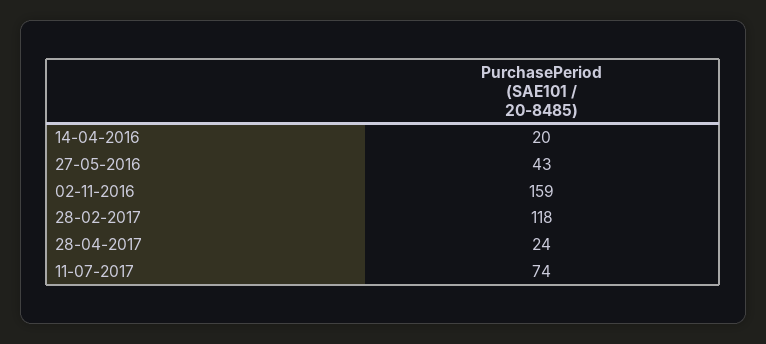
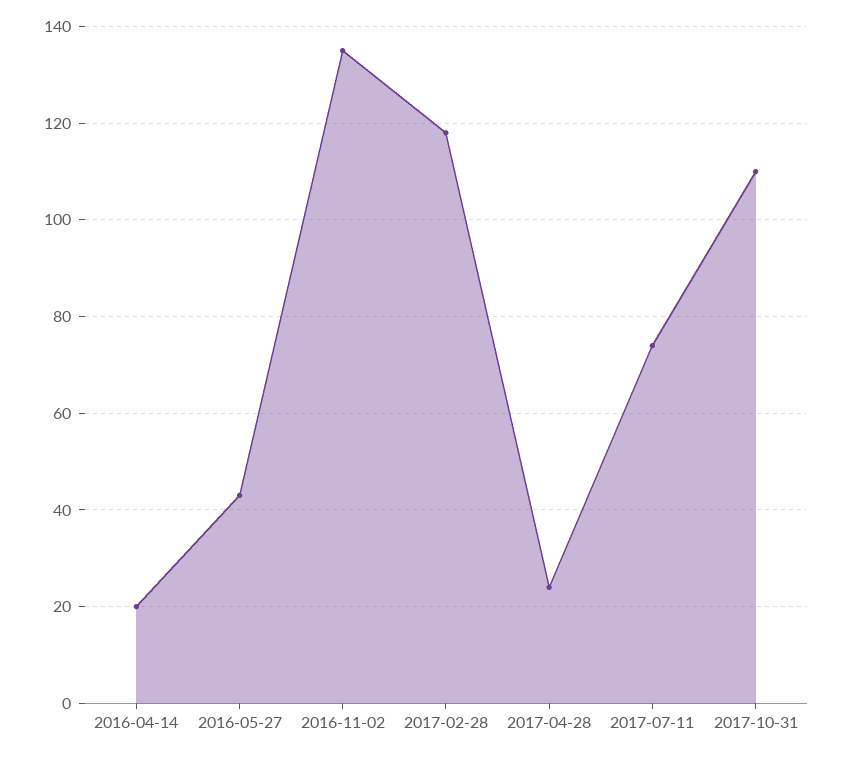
02-11-2016: 159 -> 135
2017-10-31: none -> 110

